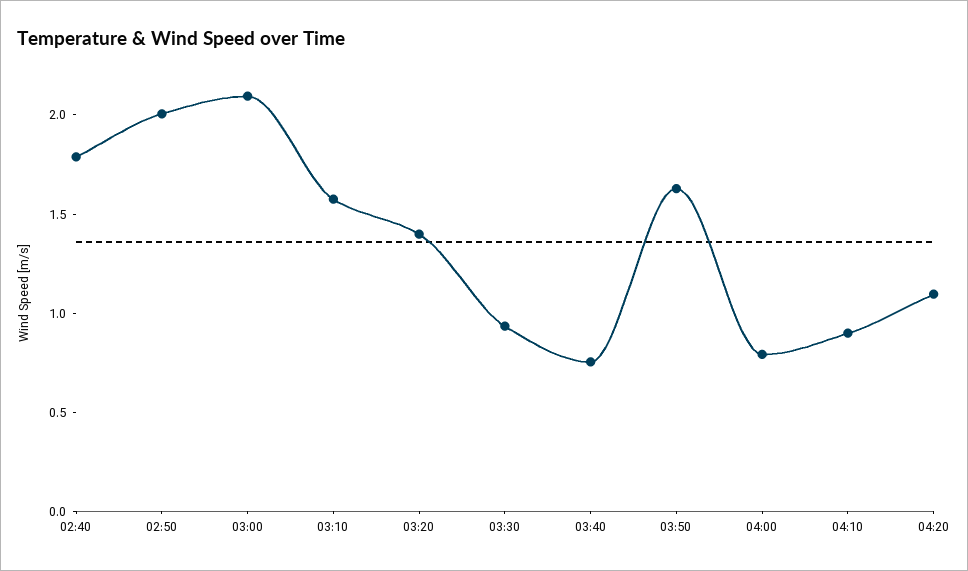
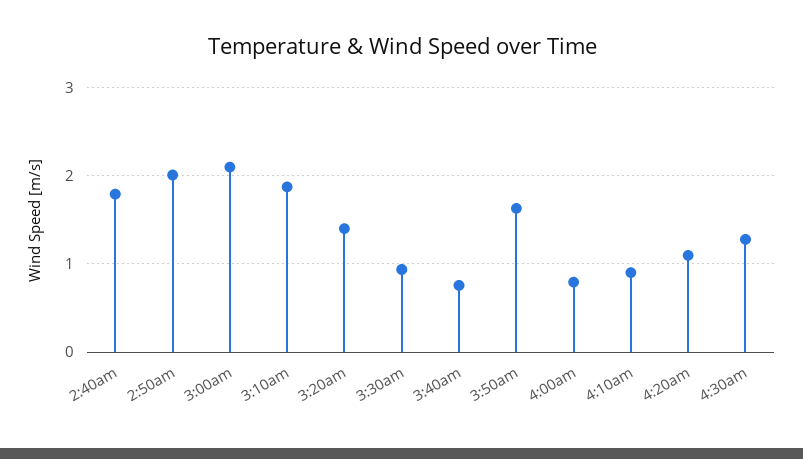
03:10: 1.6 -> 1.9
4:30am: none -> 1.3

